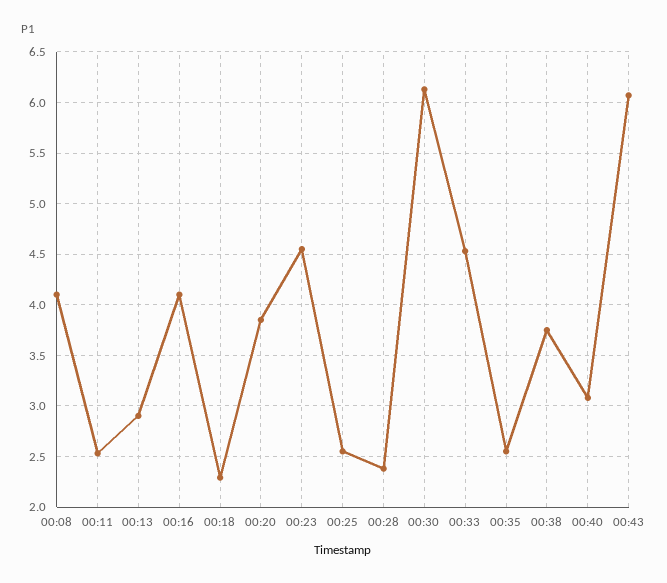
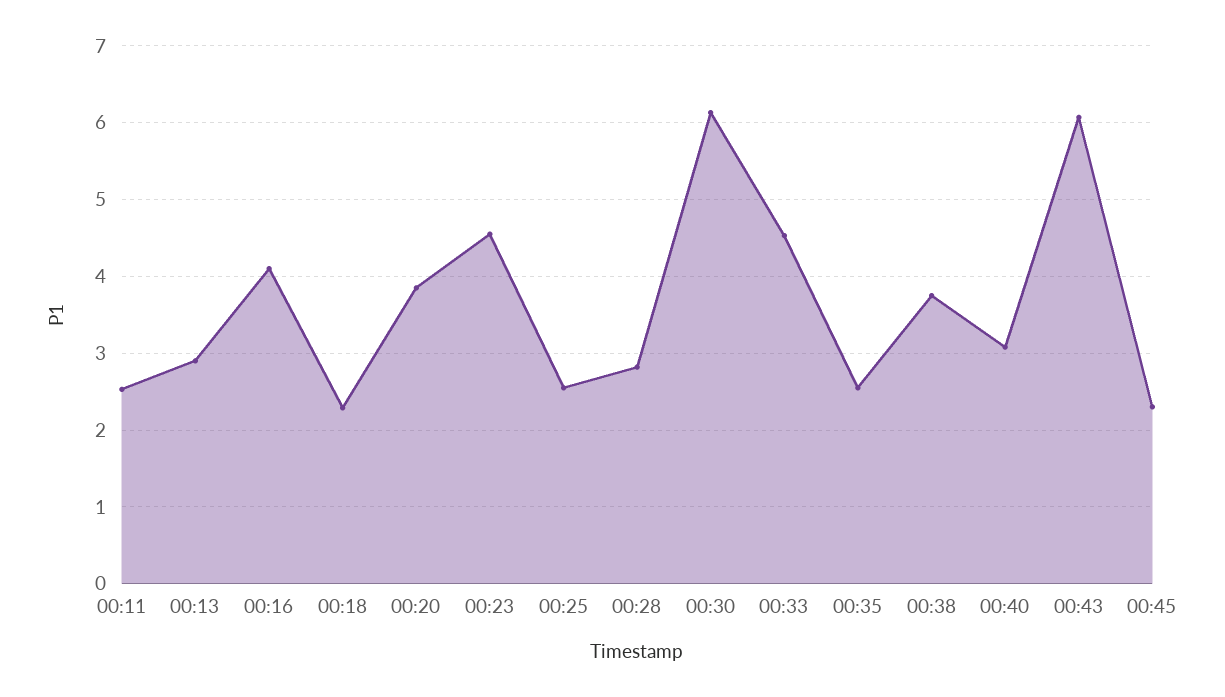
00:08: 4.1 -> none
00:28: 2.4 -> 2.8
00:45: none -> 2.3

